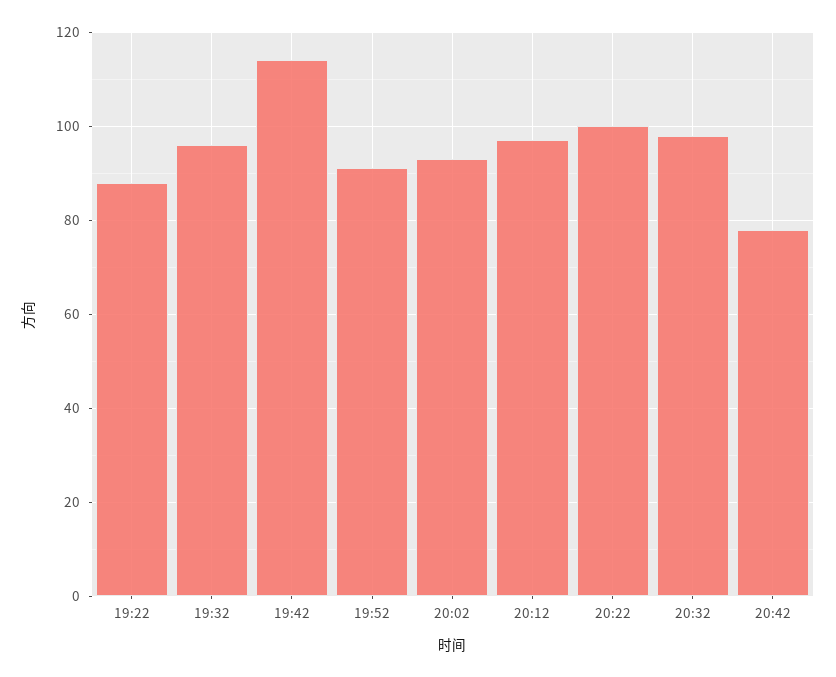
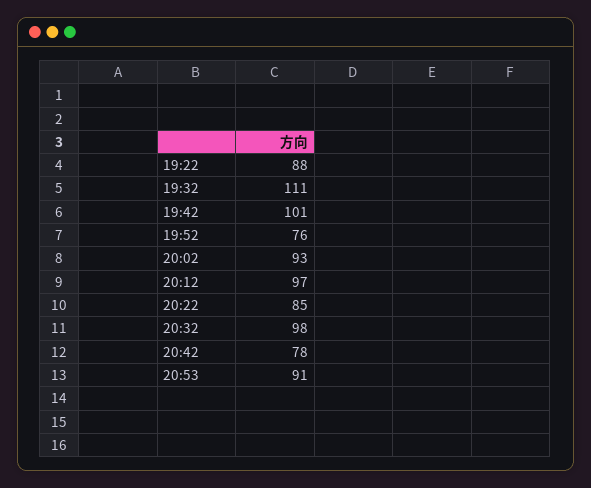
19:32: 95 -> 111
19:42: 115 -> 101
19:52: 90 -> 76
20:22: 100 -> 85
20:53: none -> 91

